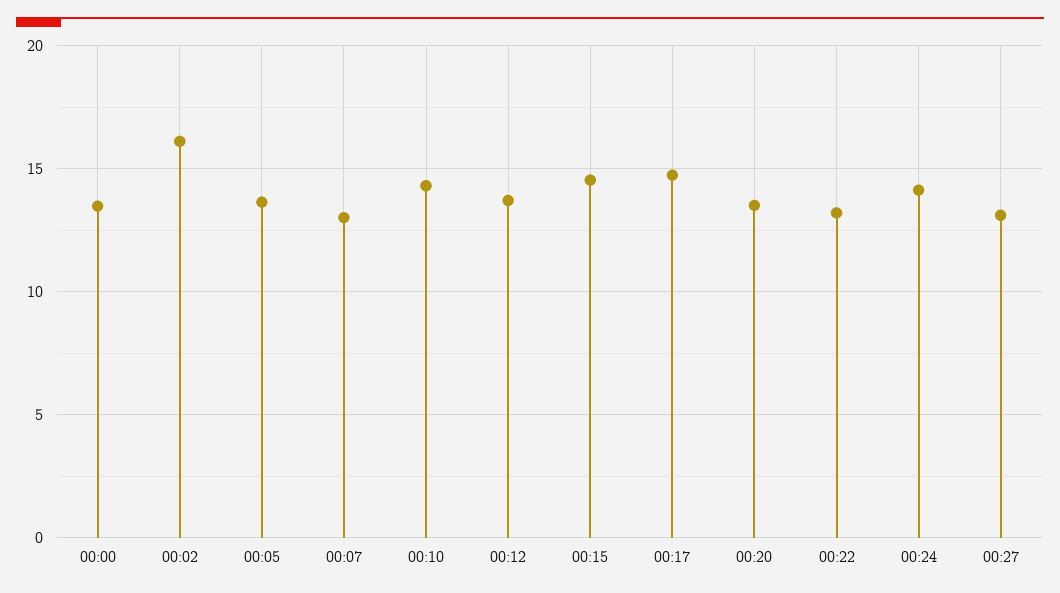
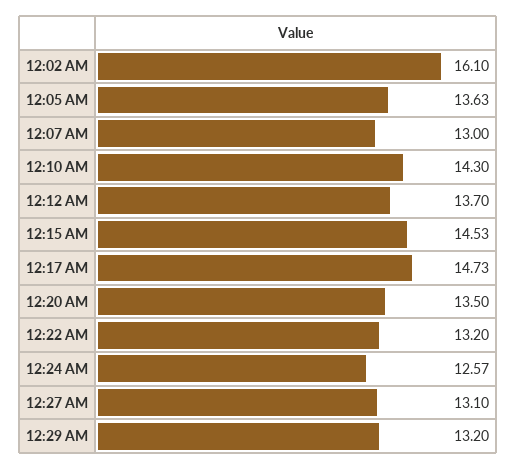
00:00: 13.5 -> none
00:24: 14 -> 12.57
12:29 AM: none -> 13.2

